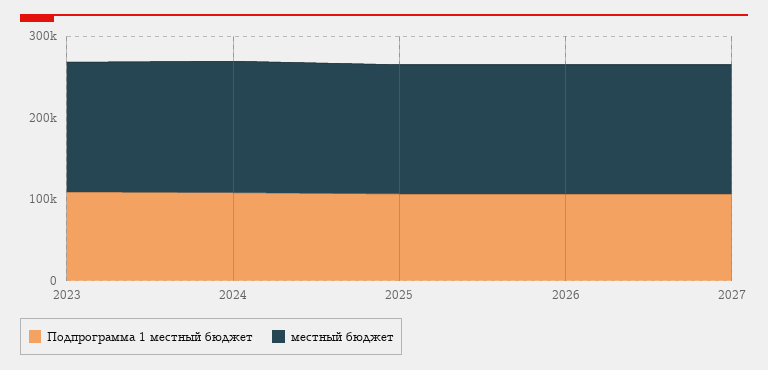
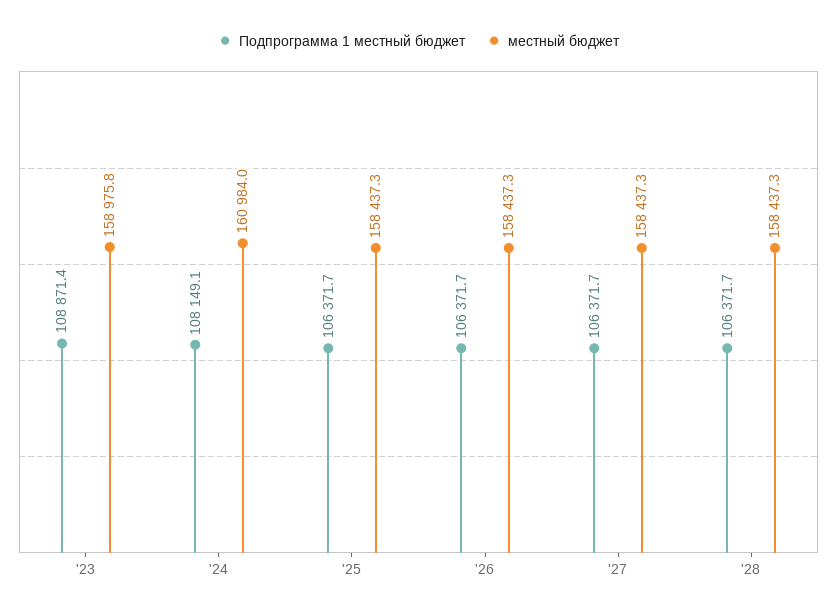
Подпрограмма 1 местный бюджет, '28: none -> 106371.7
местный бюджет, '28: none -> 158437.3

